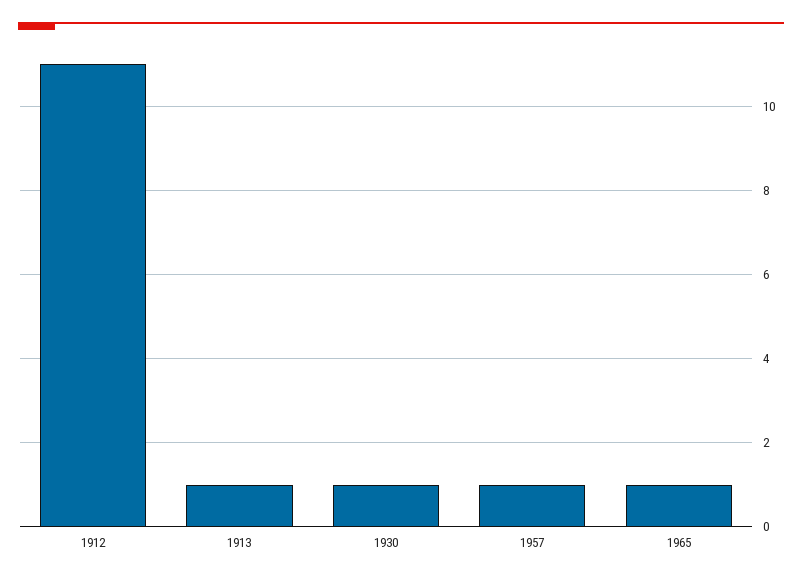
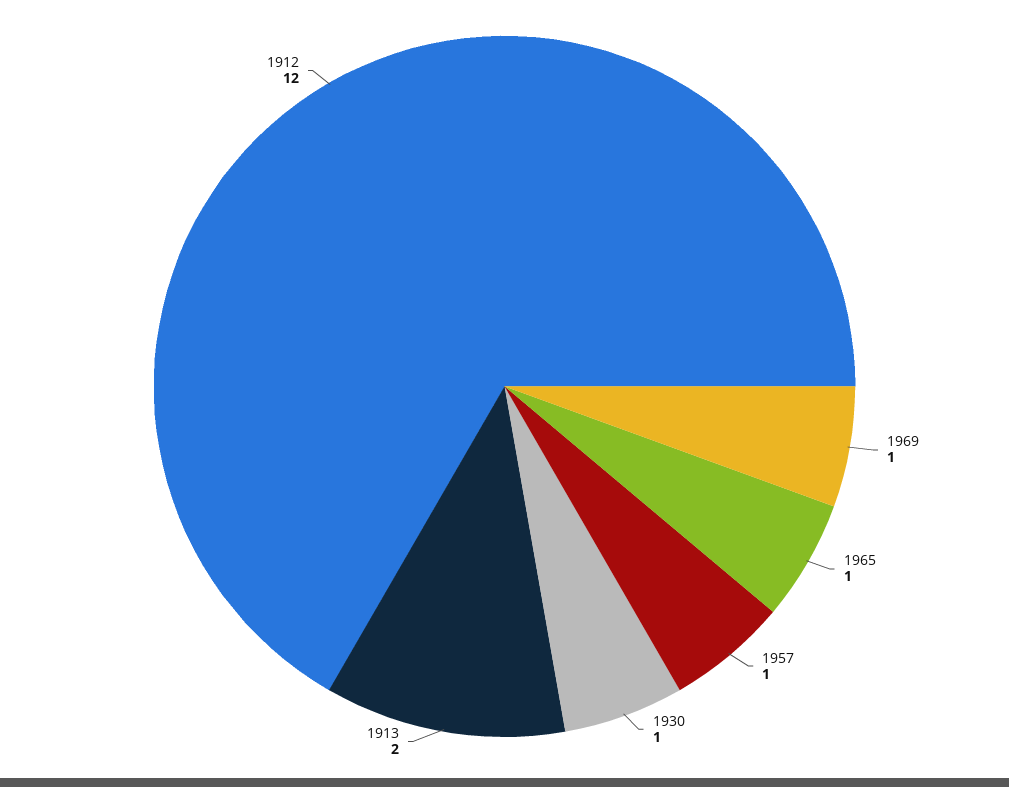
1912: 11 -> 12
1913: 1 -> 2
1969: none -> 1

